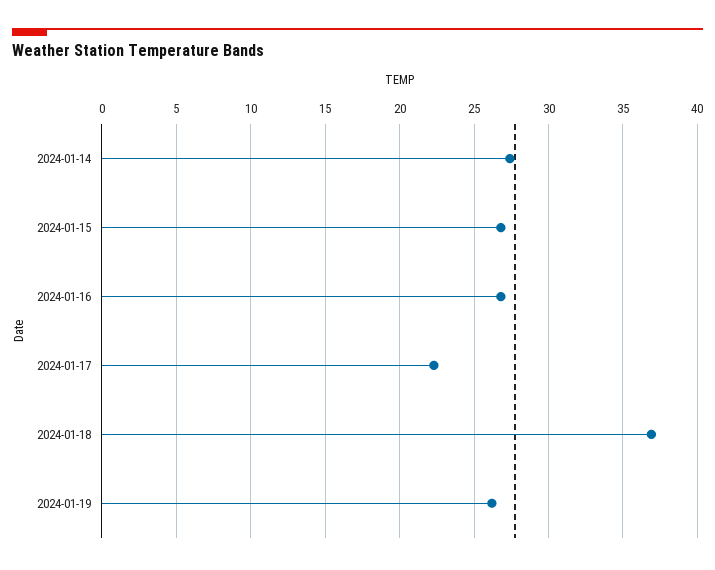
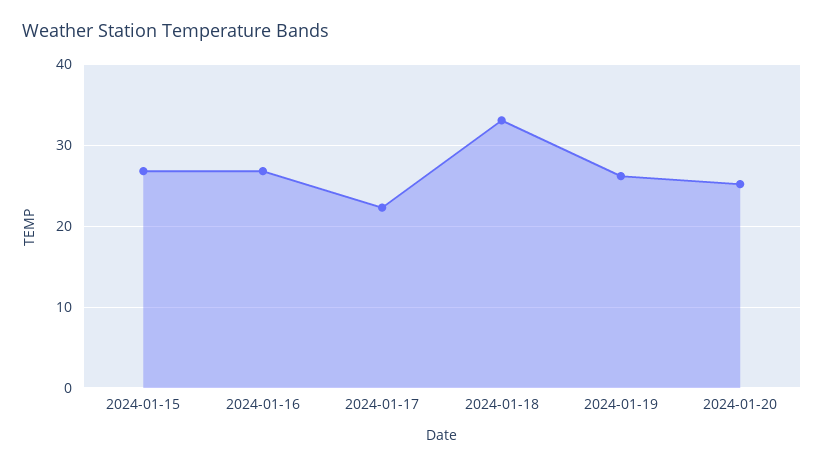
2024-01-14: 27.5 -> none
2024-01-18: 37 -> 33
2024-01-20: none -> 25

